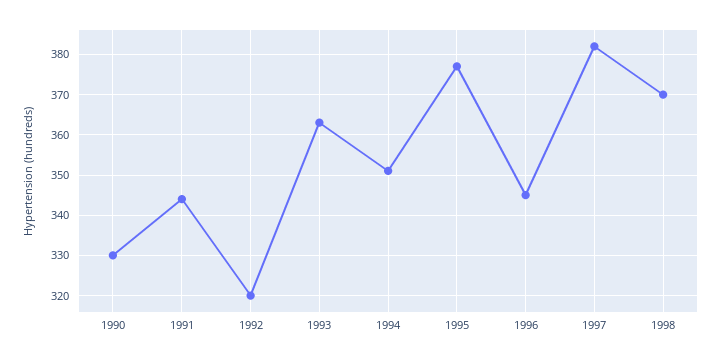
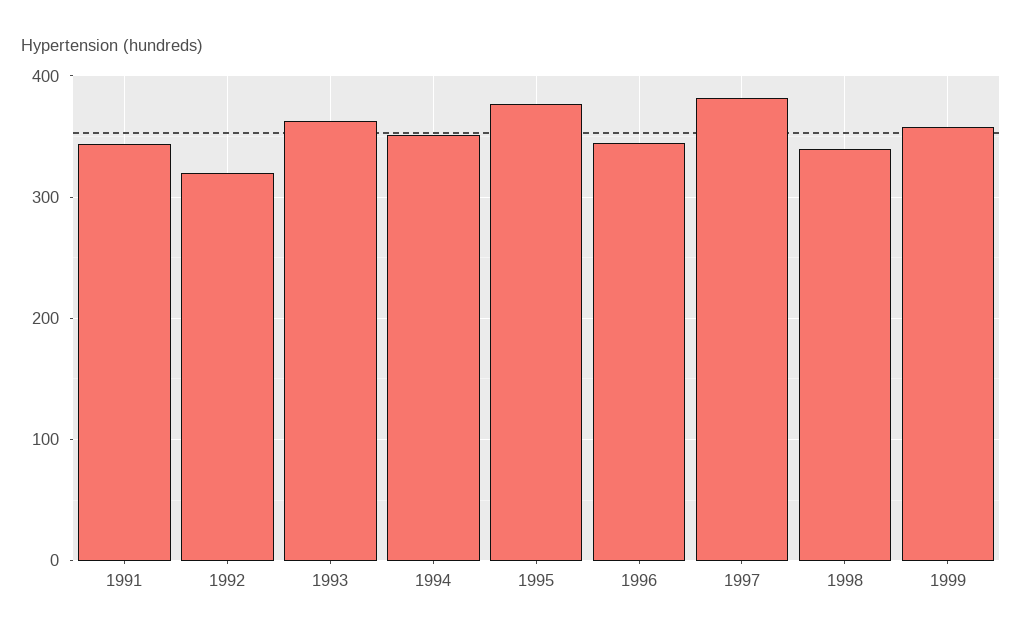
1990: 330 -> none
1998: 370 -> 340
1999: none -> 360

